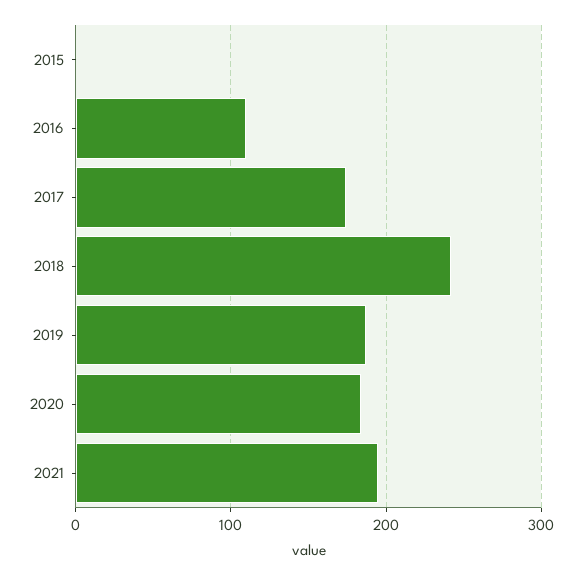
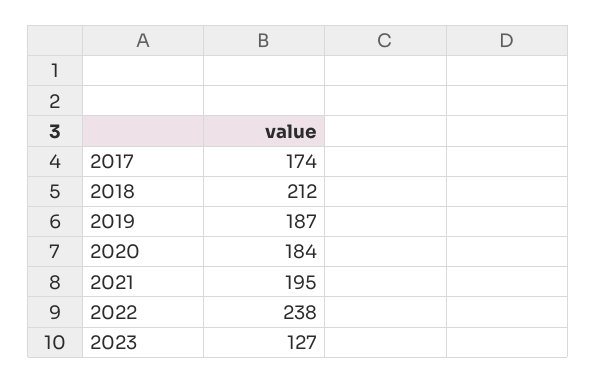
2015: 0 -> none
2016: 110 -> none
2018: 240 -> 212
2022: none -> 238
2023: none -> 127

